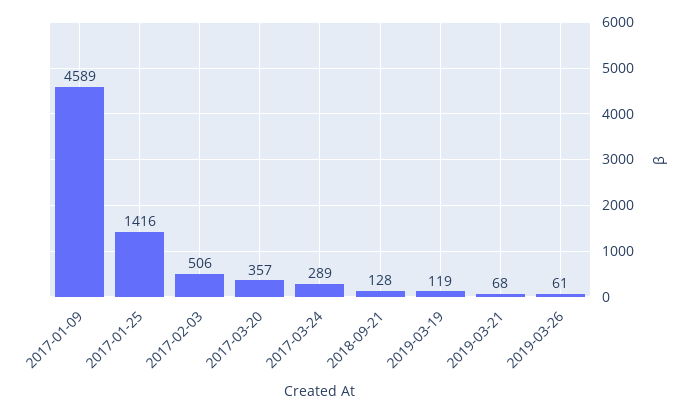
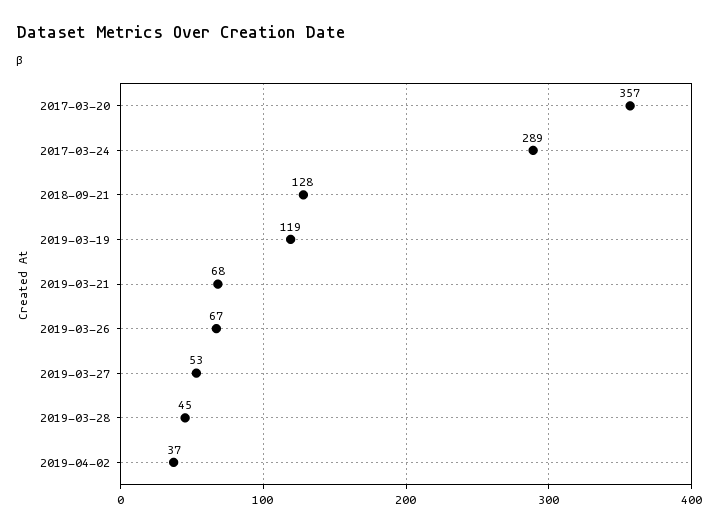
2017-01-09: 4589 -> none
2017-01-25: 1416 -> none
2017-02-03: 506 -> none
2019-03-26: 61 -> 67
2019-03-27: none -> 53
2019-03-28: none -> 45
2019-04-02: none -> 37

